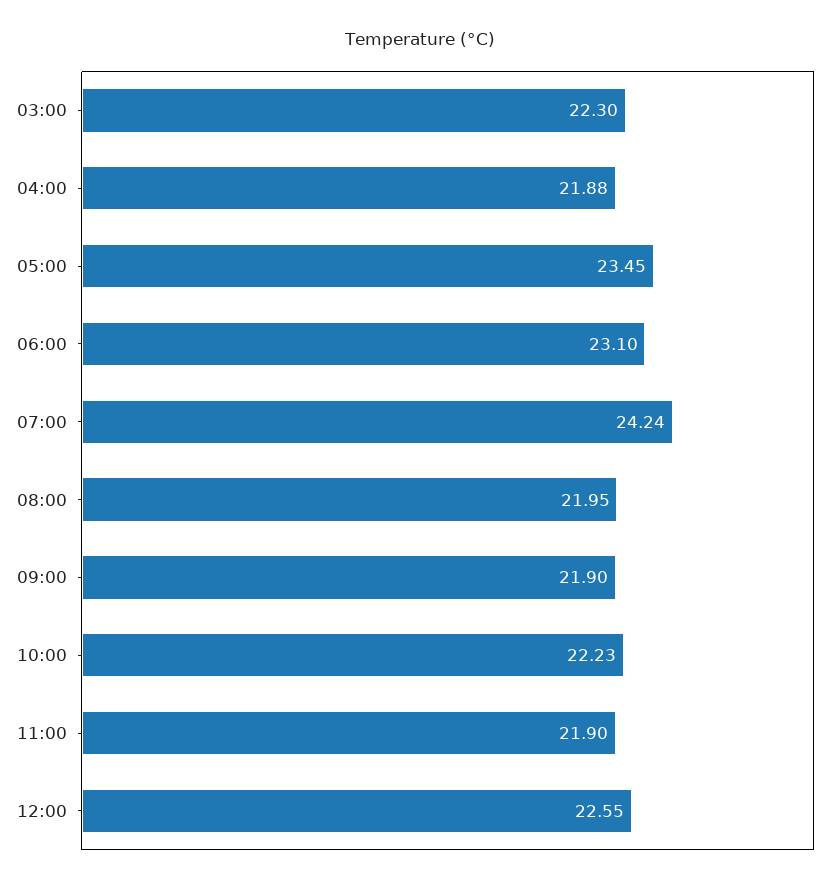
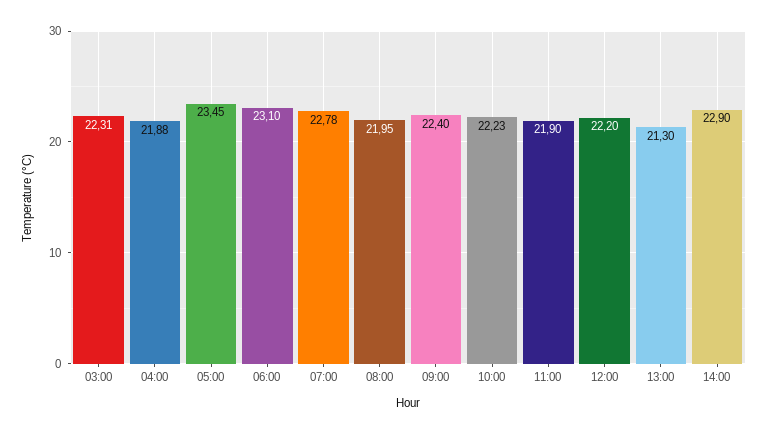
03:00: 22.3 -> 22.31
07:00: 24.24 -> 22.78
09:00: 21.9 -> 22.4
12:00: 22.55 -> 22.2
13:00: none -> 21.3
14:00: none -> 22.9

